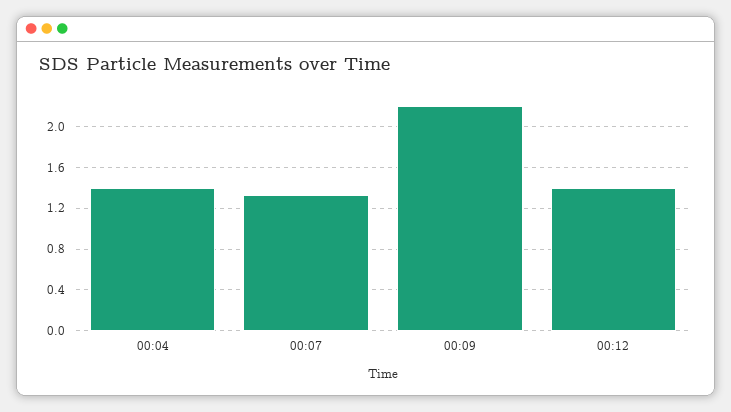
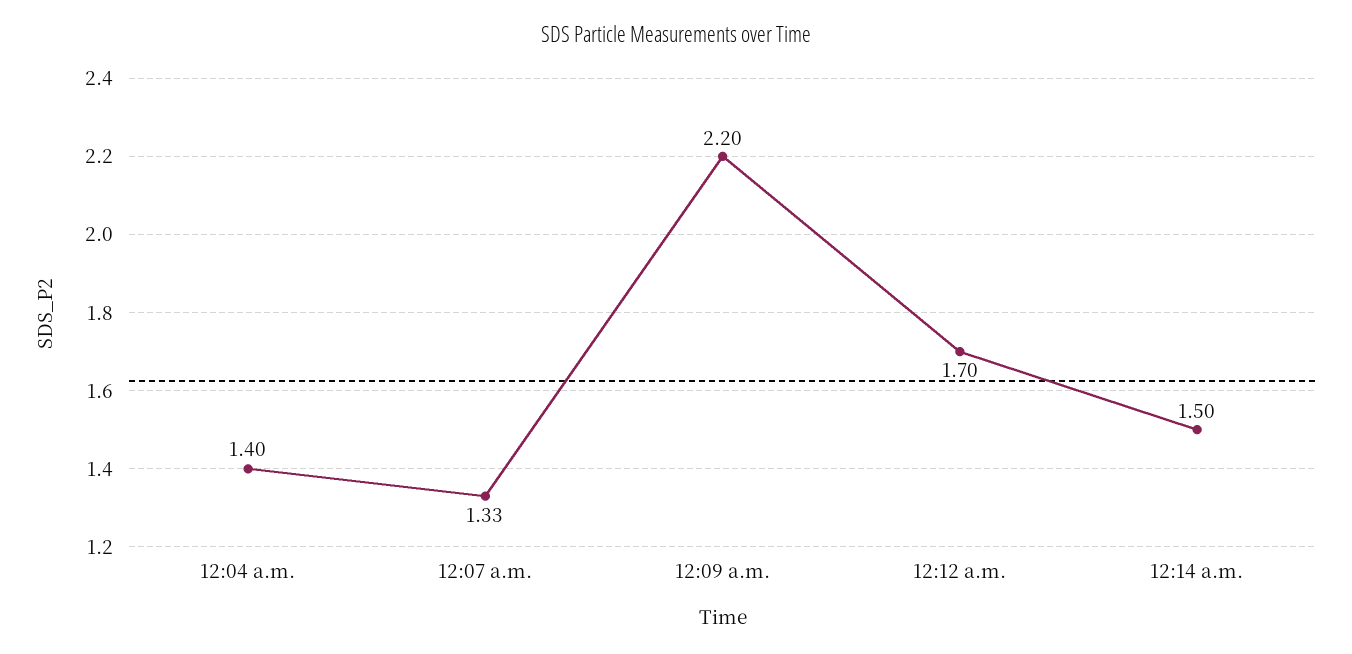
00:12: 1.4 -> 1.7
12:14 a.m.: none -> 1.5

